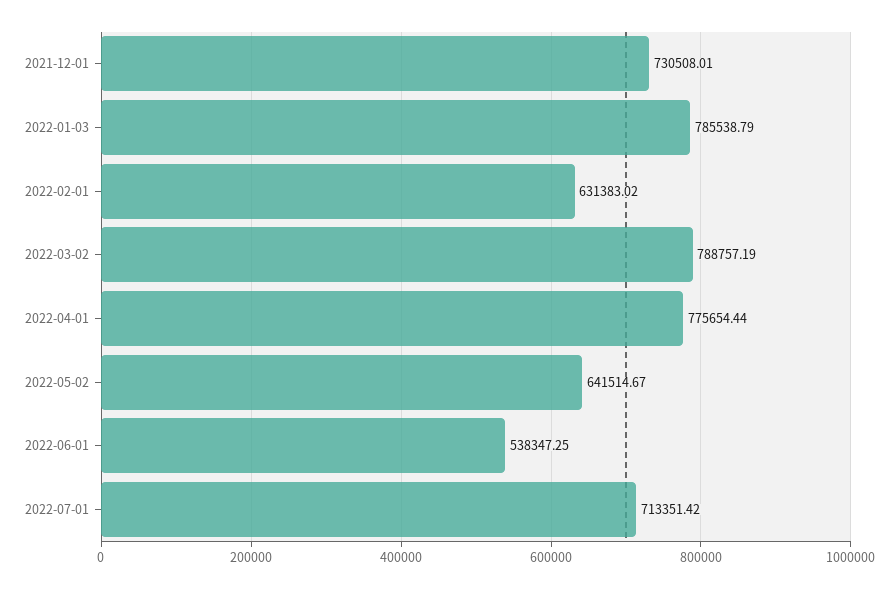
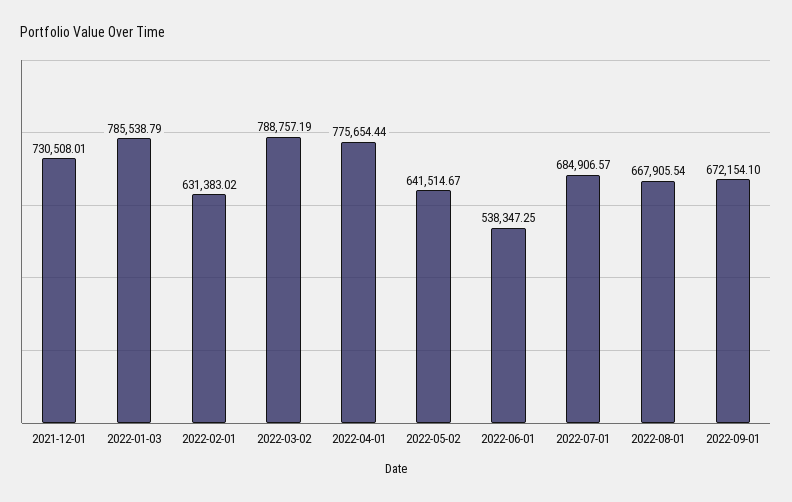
2022-07-01: 713351.42 -> 684906.57
2022-08-01: none -> 667905.54
2022-09-01: none -> 672154.1

